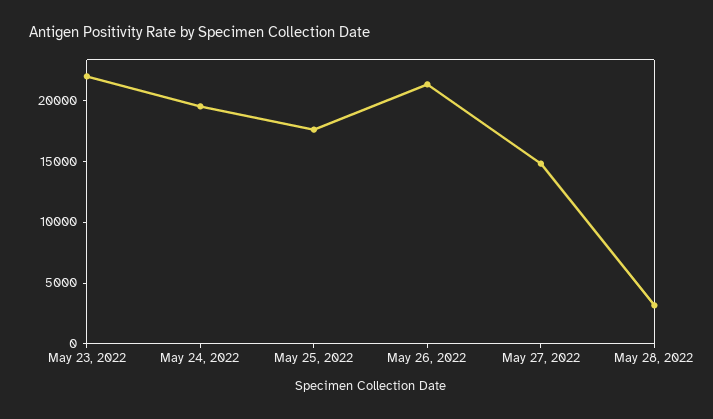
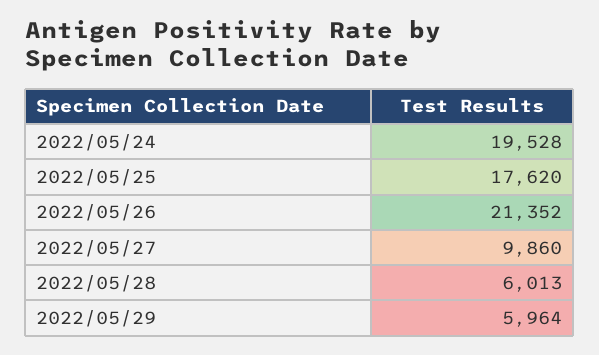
May 23, 2022: 22000 -> none
May 27, 2022: 15000 -> 9860
May 28, 2022: 3000 -> 6013
2022/05/29: none -> 5964

